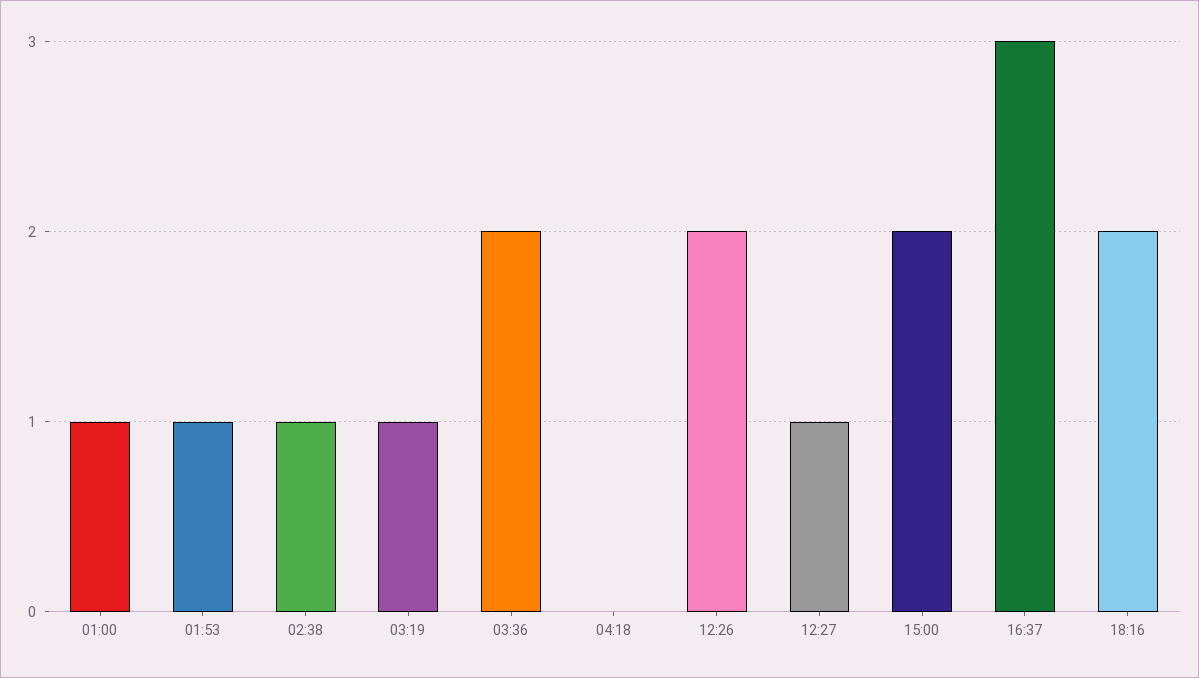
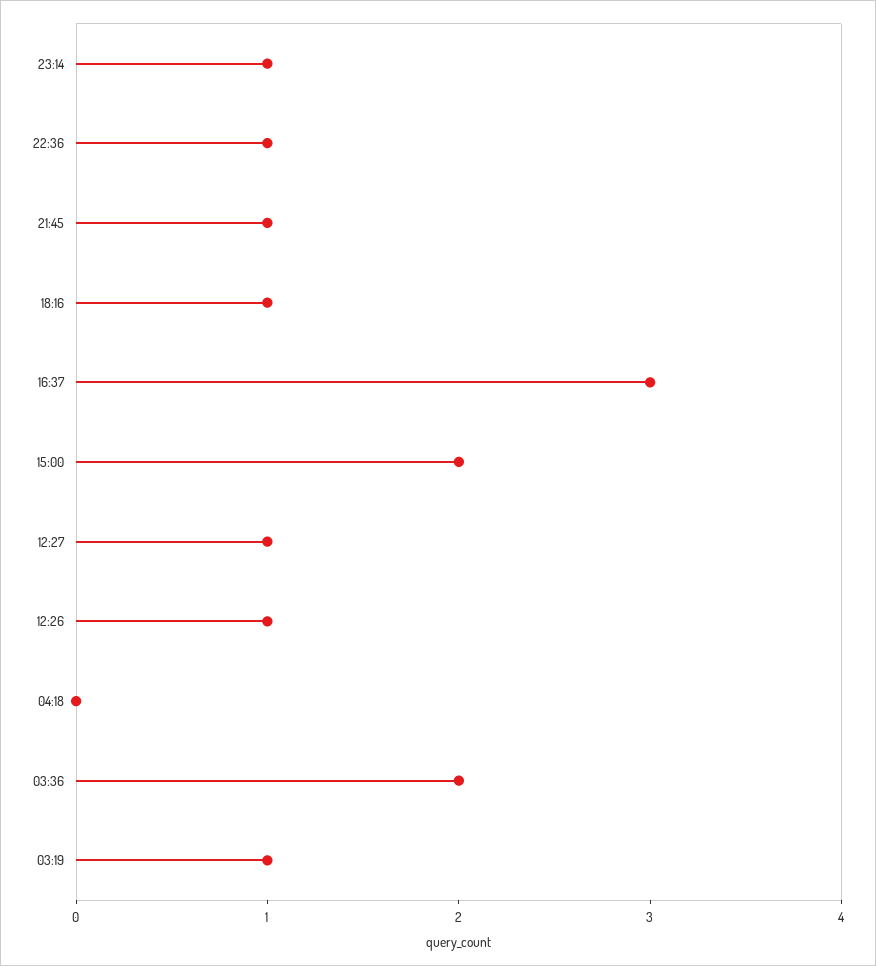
01:00: 1 -> none
01:53: 1 -> none
02:38: 1 -> none
12:26: 2 -> 1
18:16: 2 -> 1
23:14: none -> 1
22:36: none -> 1
21:45: none -> 1

